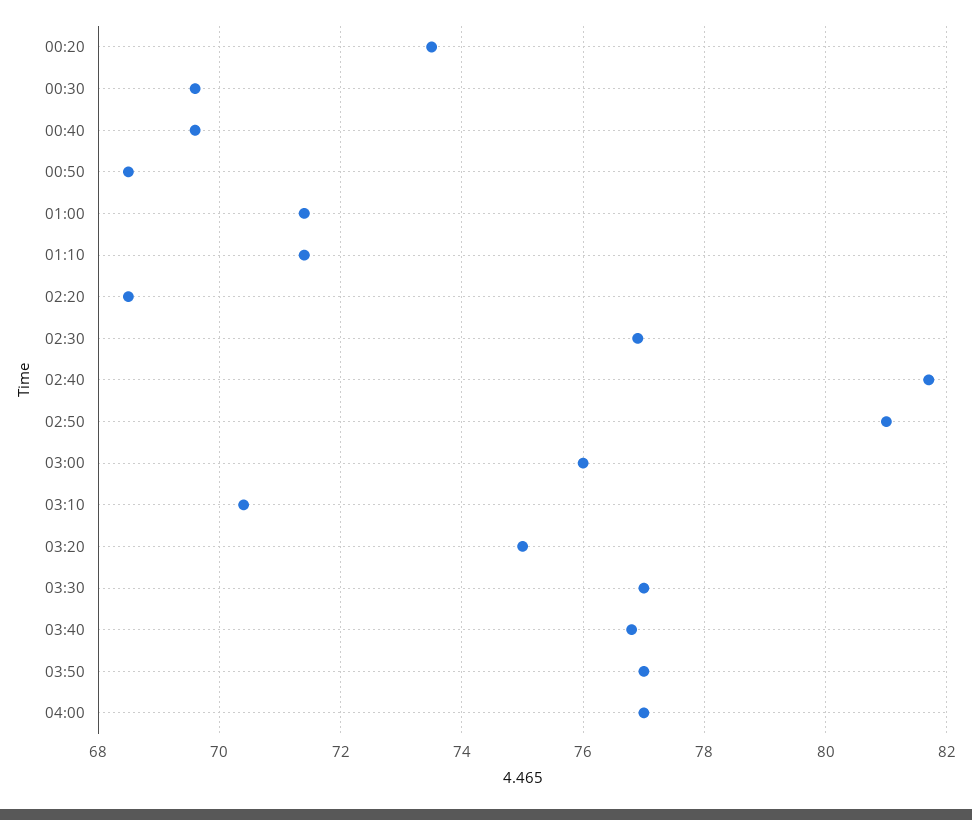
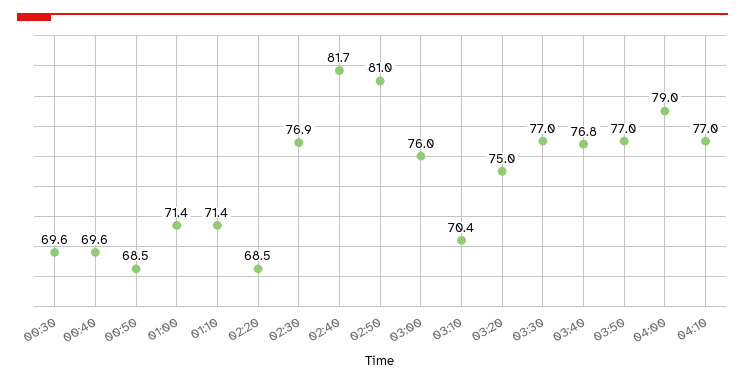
00:20: 73.5 -> none
04:00: 77 -> 79
04:10: none -> 77

